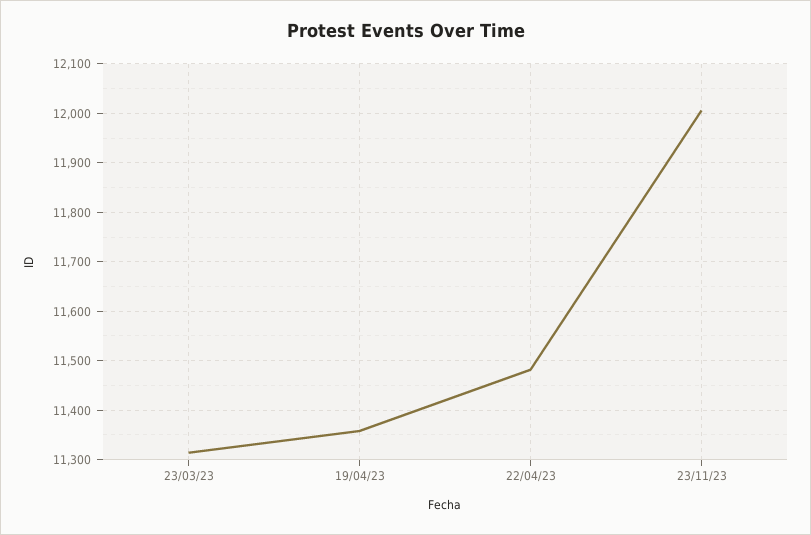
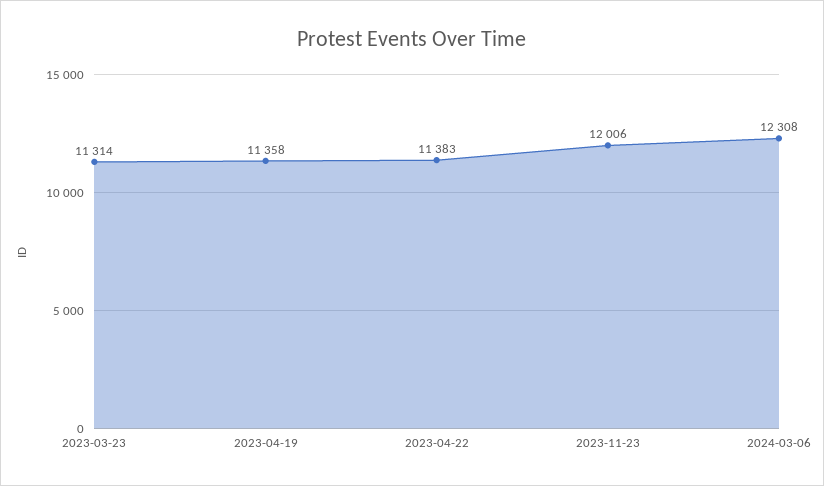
22/04/23: 11480 -> 11383
2024-03-06: none -> 12308

